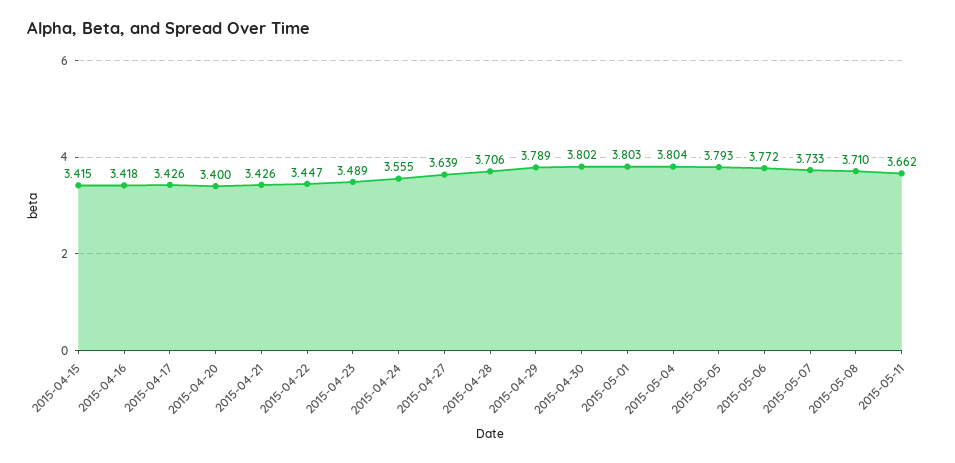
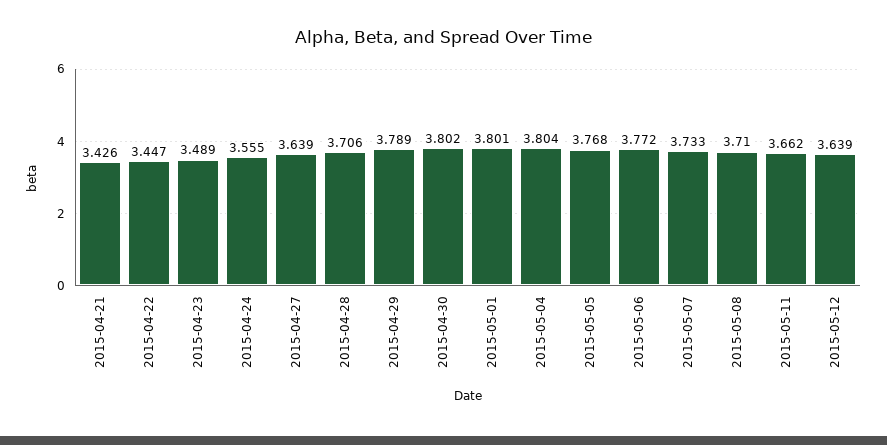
2015-04-15: 3.415 -> none
2015-04-16: 3.418 -> none
2015-04-17: 3.426 -> none
2015-04-20: 3.4 -> none
2015-05-01: 3.803 -> 3.801
2015-05-05: 3.793 -> 3.768
2015-05-12: none -> 3.639

